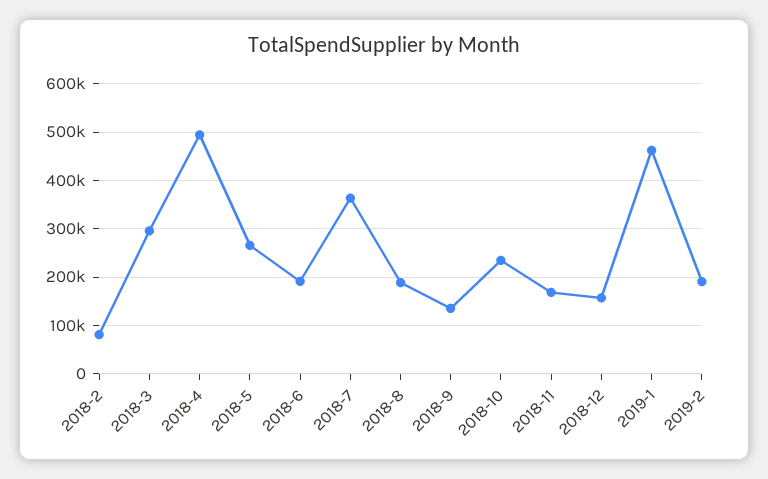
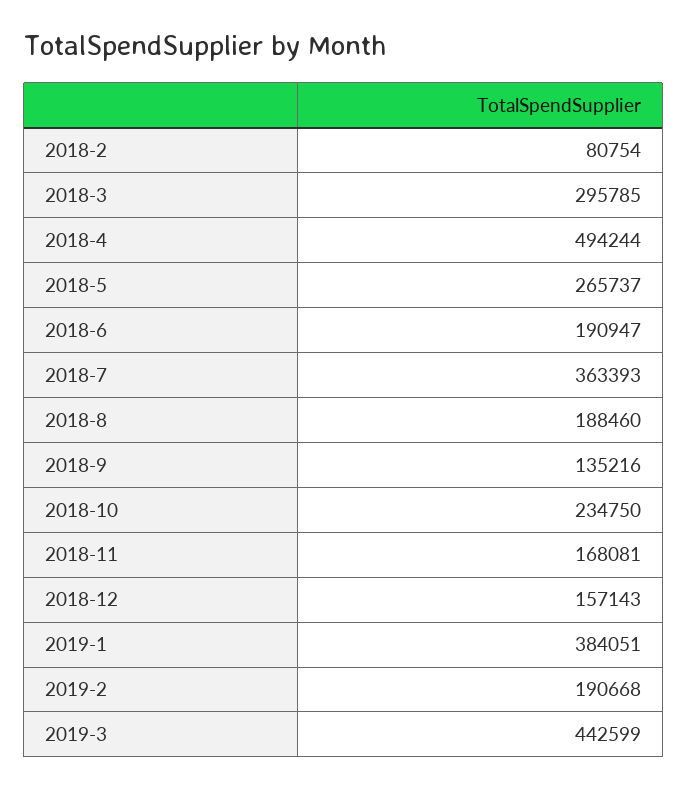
2019-1: 460000 -> 384051
2019-3: none -> 442599

